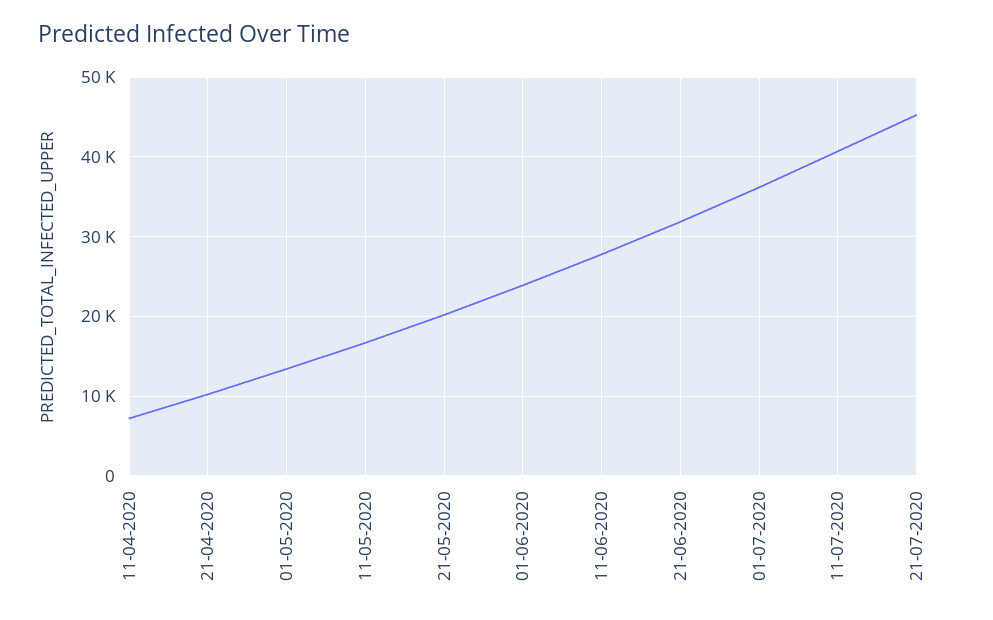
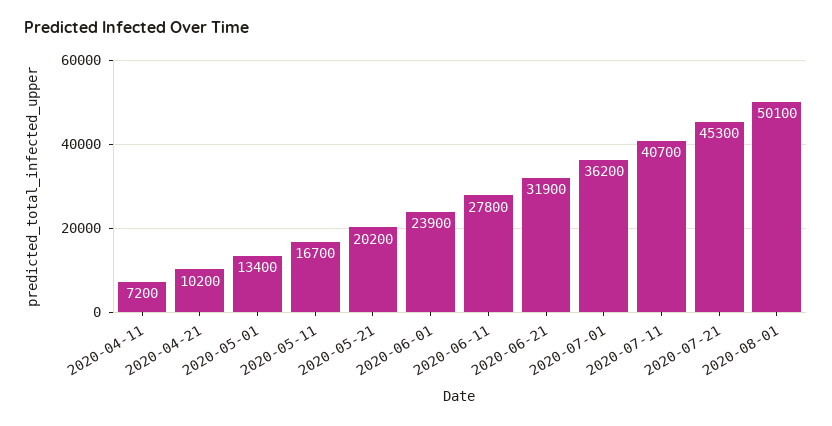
2020-08-01: none -> 50100

